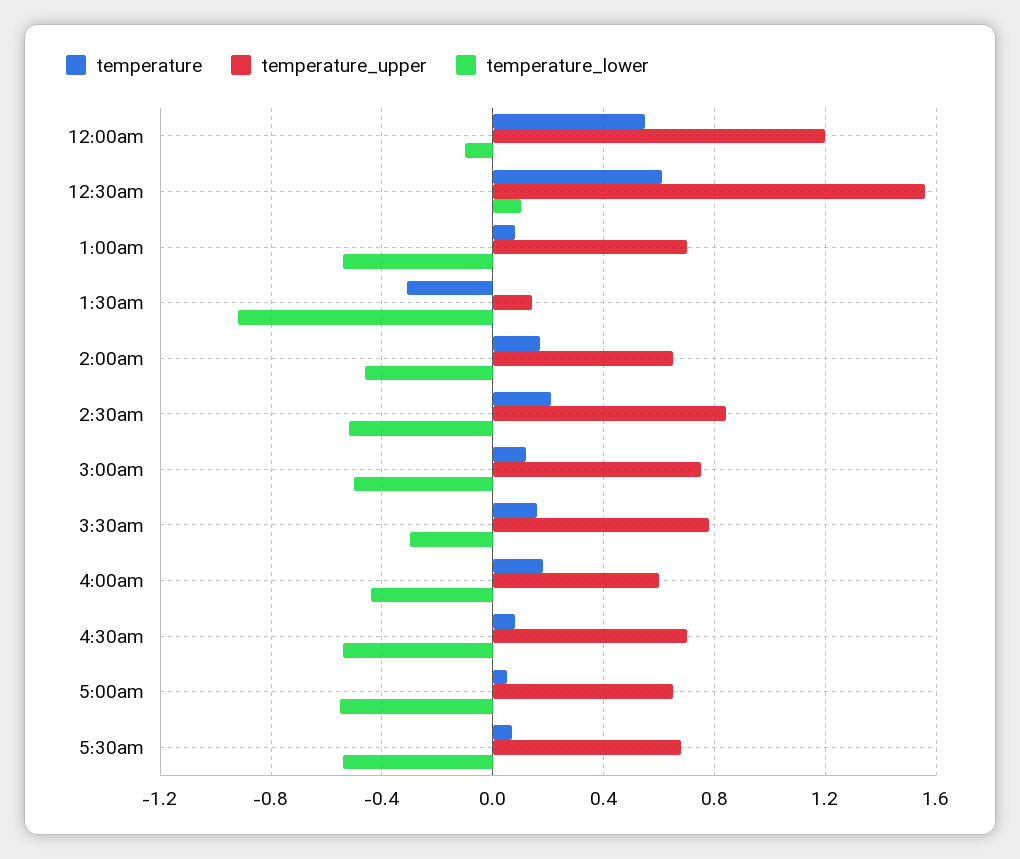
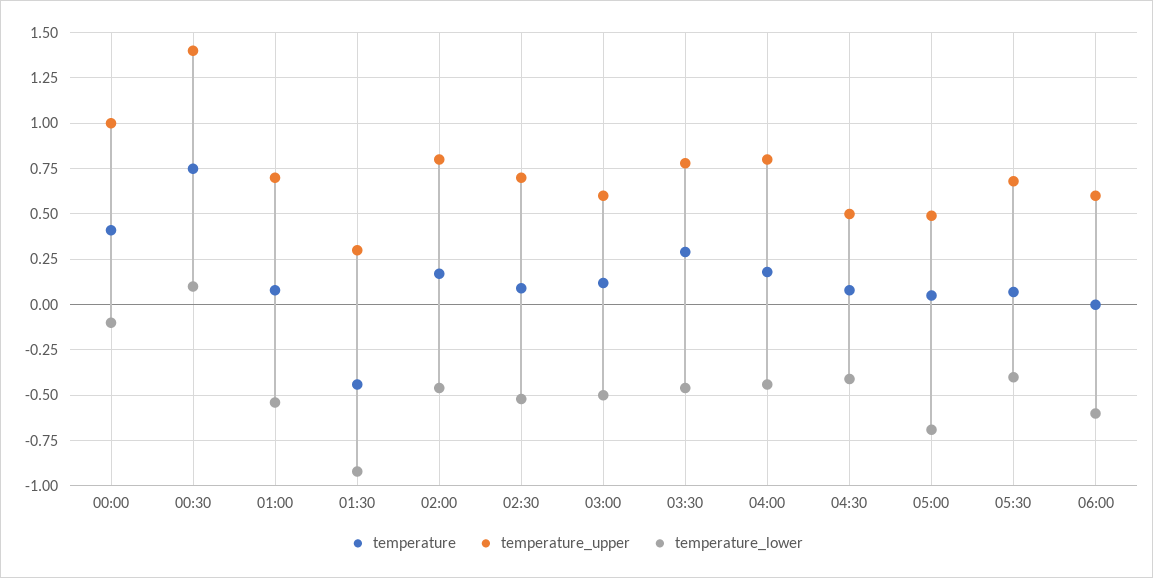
temperature, 12:00am: 0.55 -> 0.4
temperature_upper, 12:00am: 1.2 -> 1
temperature, 12:30am: 0.6 -> 0.75
temperature_upper, 12:30am: 1.55 -> 1.4
temperature, 1:30am: -0.3 -> -0.45
temperature_upper, 1:30am: 0.15 -> 0.3
temperature_upper, 2:00am: 0.65 -> 0.8
temperature, 2:30am: 0.2 -> 0.1
temperature_upper, 2:30am: 0.85 -> 0.7
temperature_upper, 3:00am: 0.75 -> 0.6
temperature, 3:30am: 0.15 -> 0.3
temperature_lower, 3:30am: -0.3 -> -0.45
temperature_upper, 4:00am: 0.6 -> 0.8
temperature_upper, 4:30am: 0.7 -> 0.5
temperature_lower, 4:30am: -0.55 -> -0.4
temperature_upper, 5:00am: 0.65 -> 0.5
temperature_lower, 5:00am: -0.55 -> -0.7
temperature_lower, 5:30am: -0.55 -> -0.4
temperature, 06:00: none -> 0
temperature_upper, 06:00: none -> 0.6
temperature_lower, 06:00: none -> -0.6

